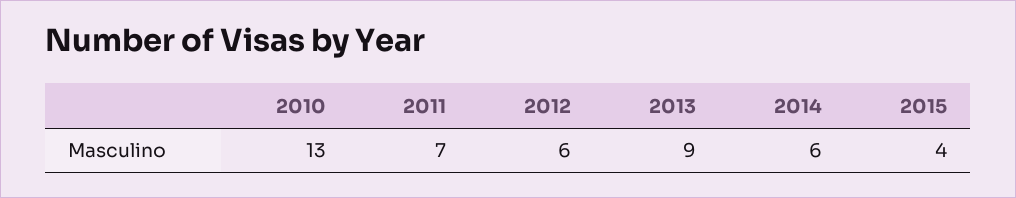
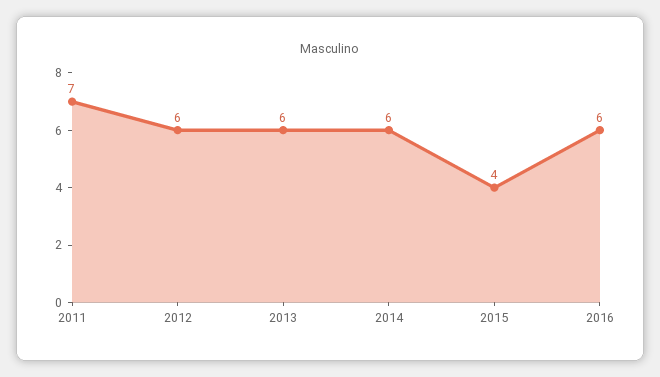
2010: 13 -> none
2013: 9 -> 6
2016: none -> 6

